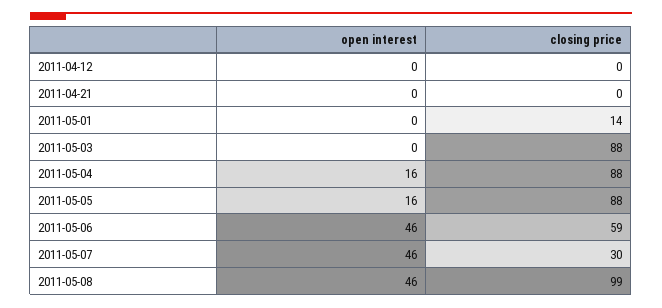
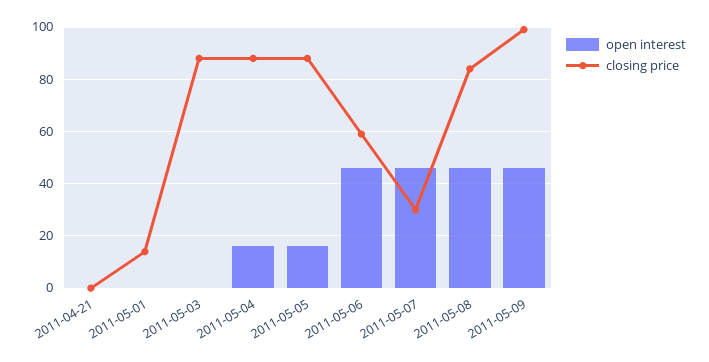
open interest, 2011-04-12: 0 -> none
closing price, 2011-04-12: 0 -> none
closing price, 2011-05-08: 99 -> 85
open interest, 2011-05-09: none -> 45
closing price, 2011-05-09: none -> 100

